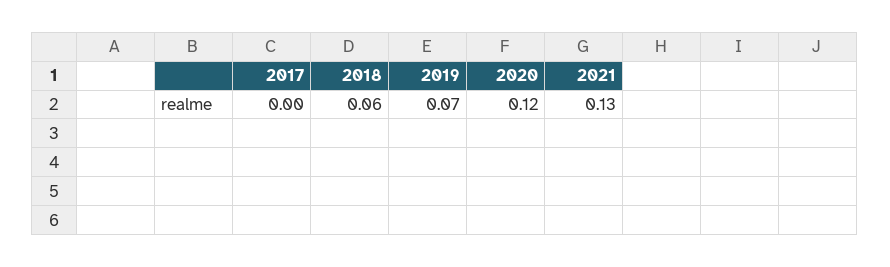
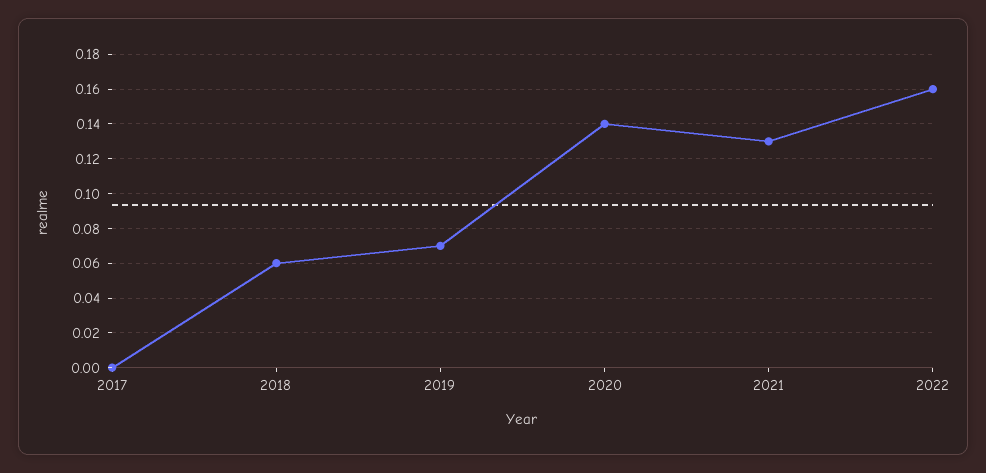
2020: 0.12 -> 0.14
2022: none -> 0.16

